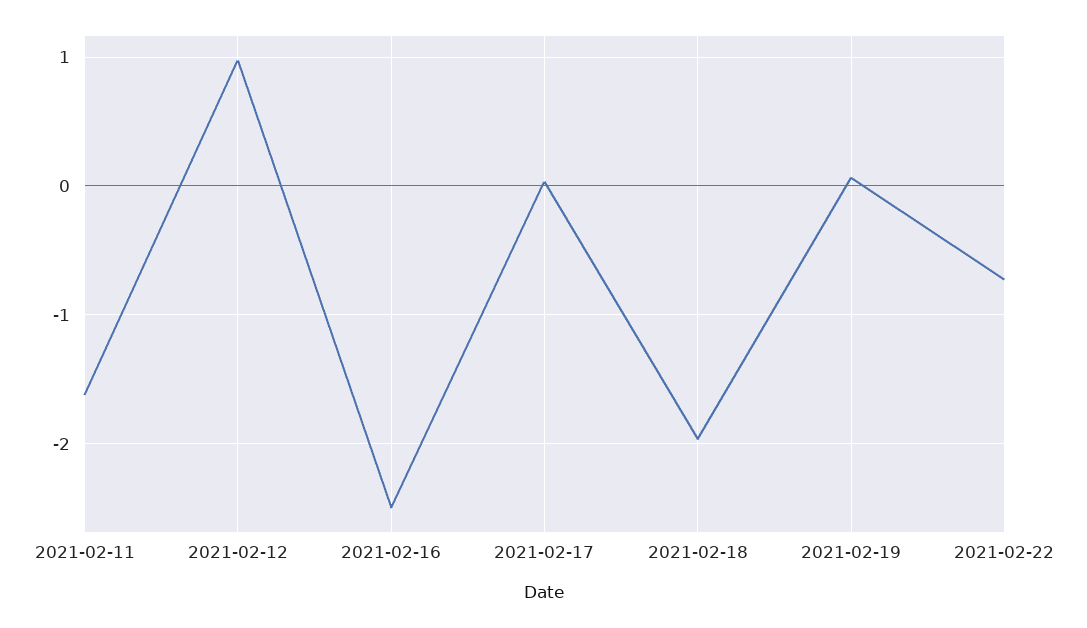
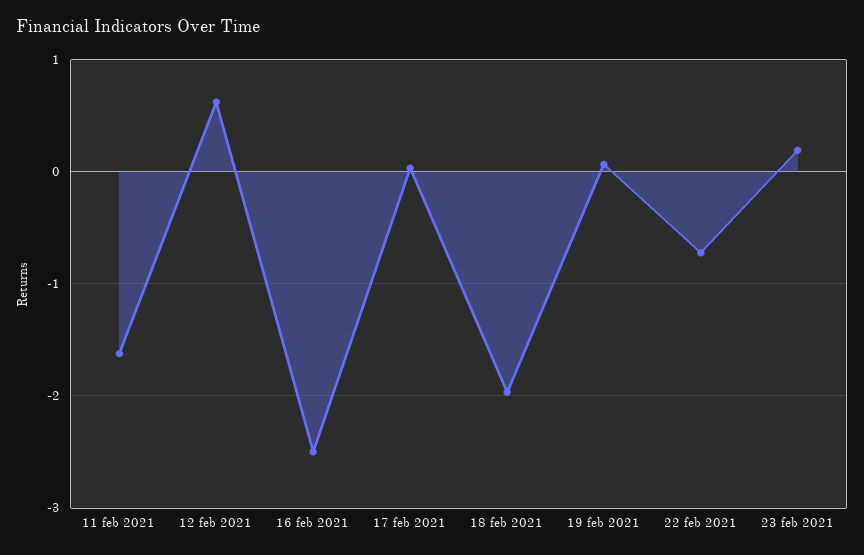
2021-02-12: 1 -> 0.6
23 feb 2021: none -> 0.2

